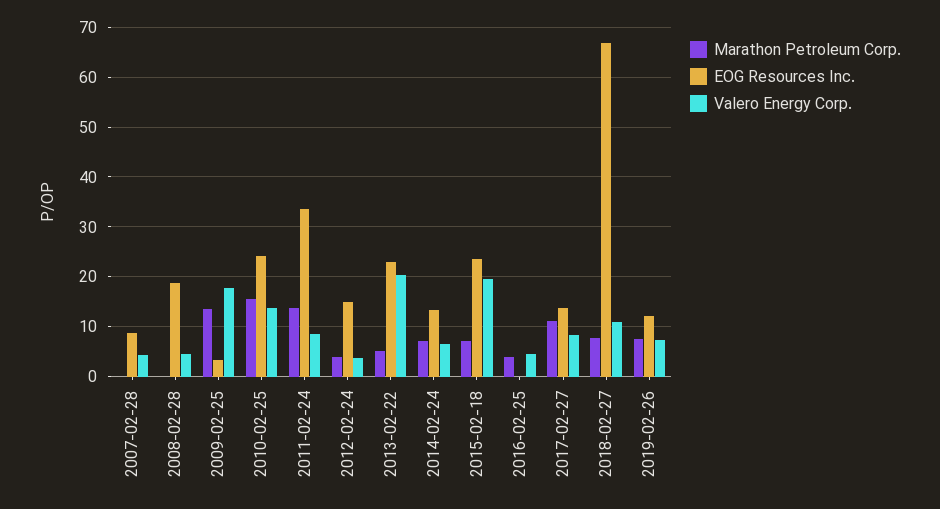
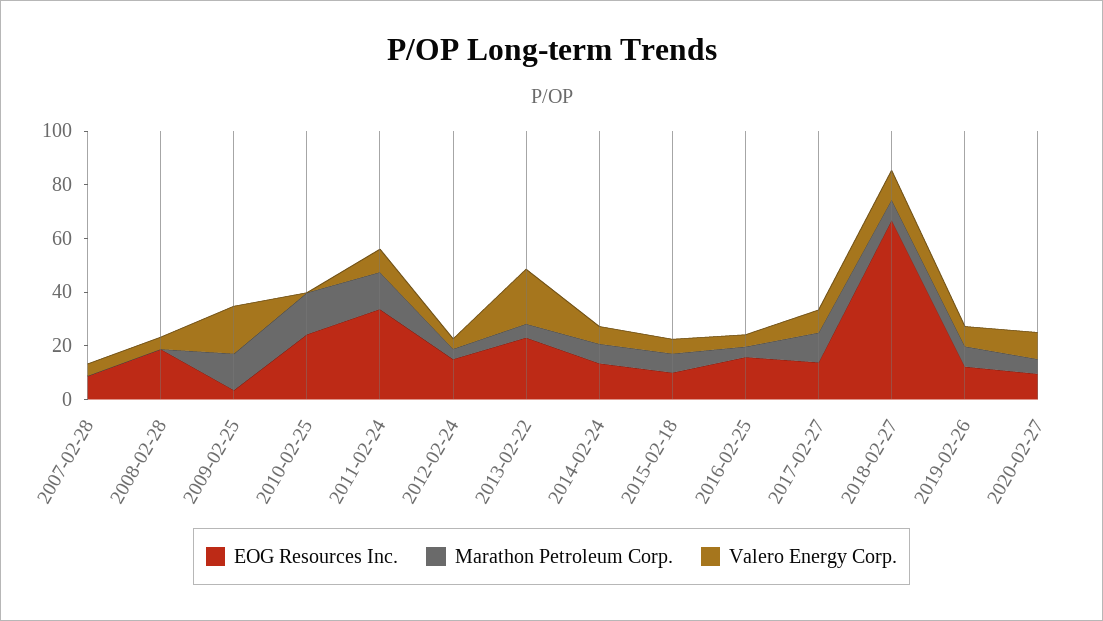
Valero Energy Corp., 2010-02-25: 14 -> 0
EOG Resources Inc., 2015-02-18: 24 -> 10
Valero Energy Corp., 2015-02-18: 20 -> 5
EOG Resources Inc., 2016-02-25: 0 -> 15
EOG Resources Inc., 2020-02-27: none -> 10
Marathon Petroleum Corp., 2020-02-27: none -> 5
Valero Energy Corp., 2020-02-27: none -> 10

